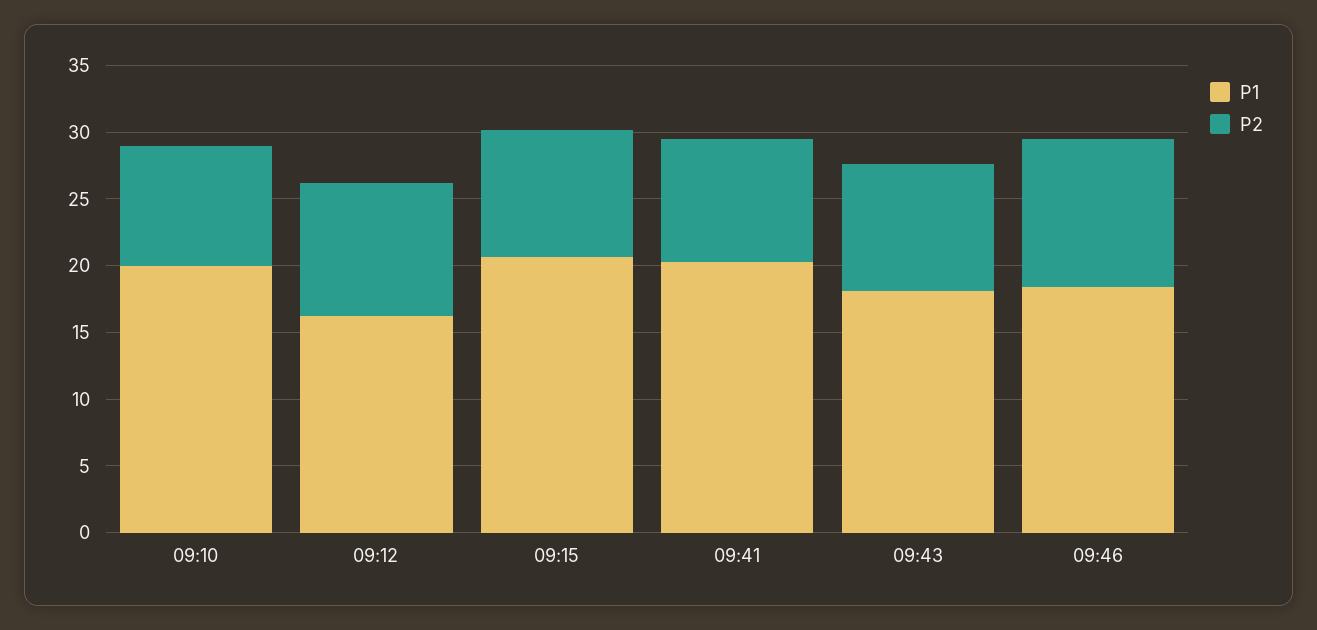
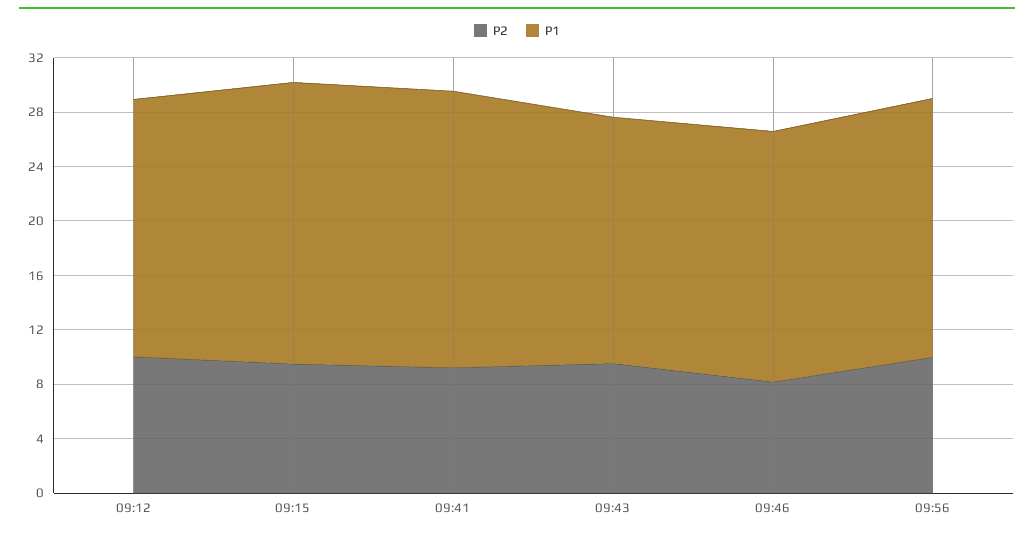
P1, 09:10: 20 -> none
P2, 09:10: 9 -> none
P1, 09:12: 16 -> 19
P2, 09:46: 11 -> 8
P2, 09:56: none -> 10
P1, 09:56: none -> 19

